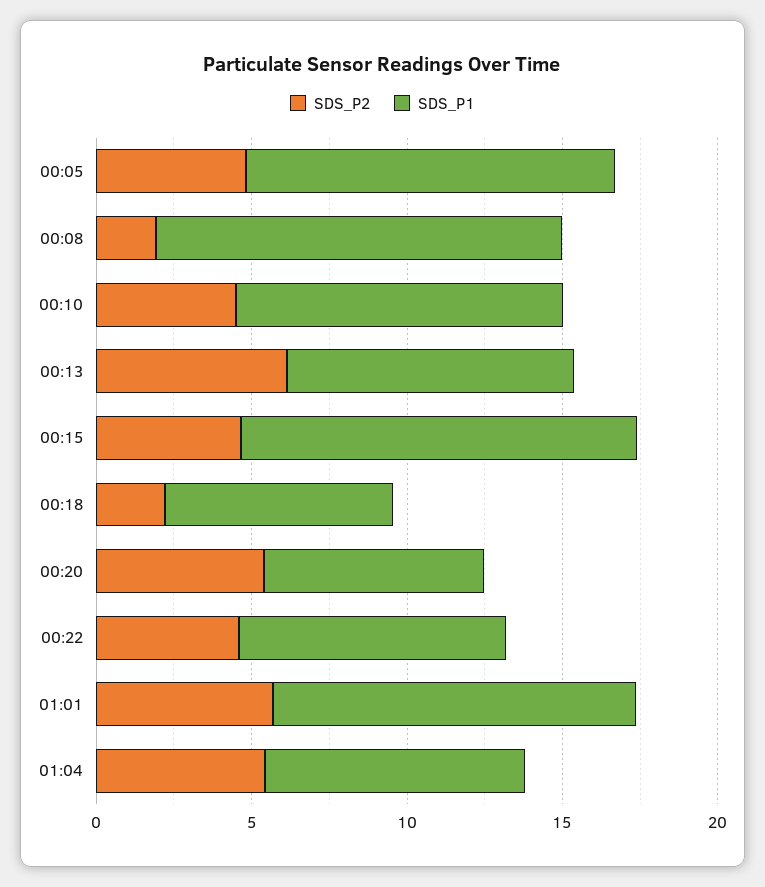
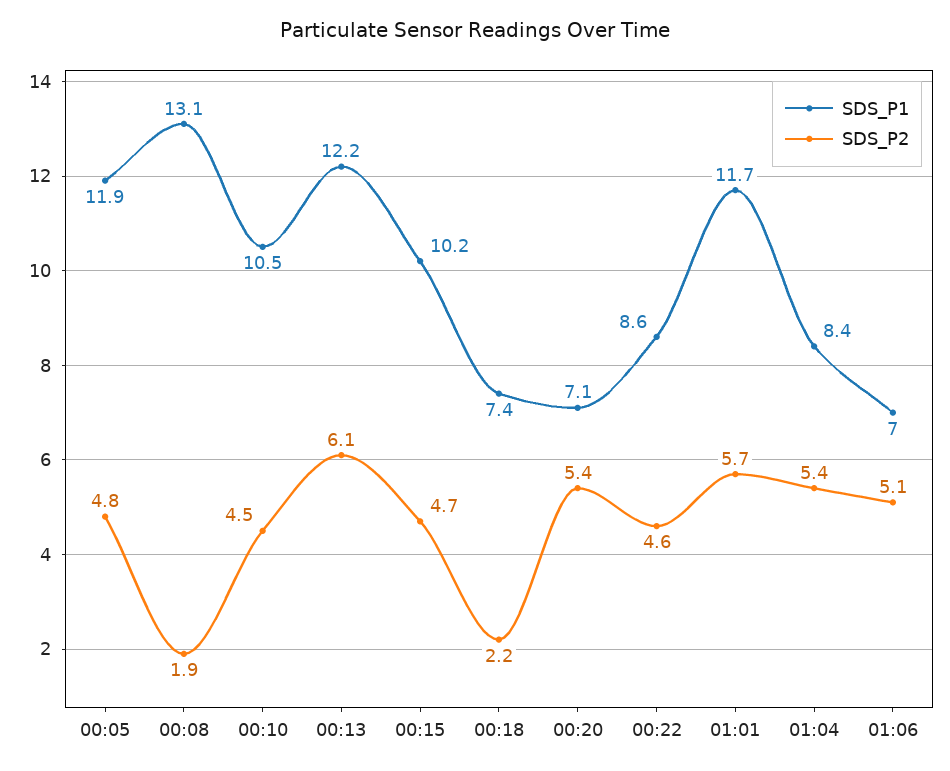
SDS_P1, 00:13: 9 -> 12.2
SDS_P1, 00:15: 13 -> 10.2
SDS_P1, 01:06: none -> 7
SDS_P2, 01:06: none -> 5.1

